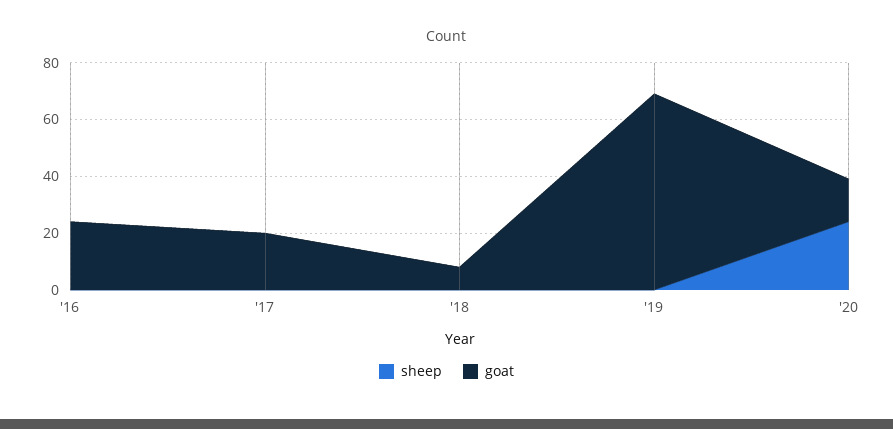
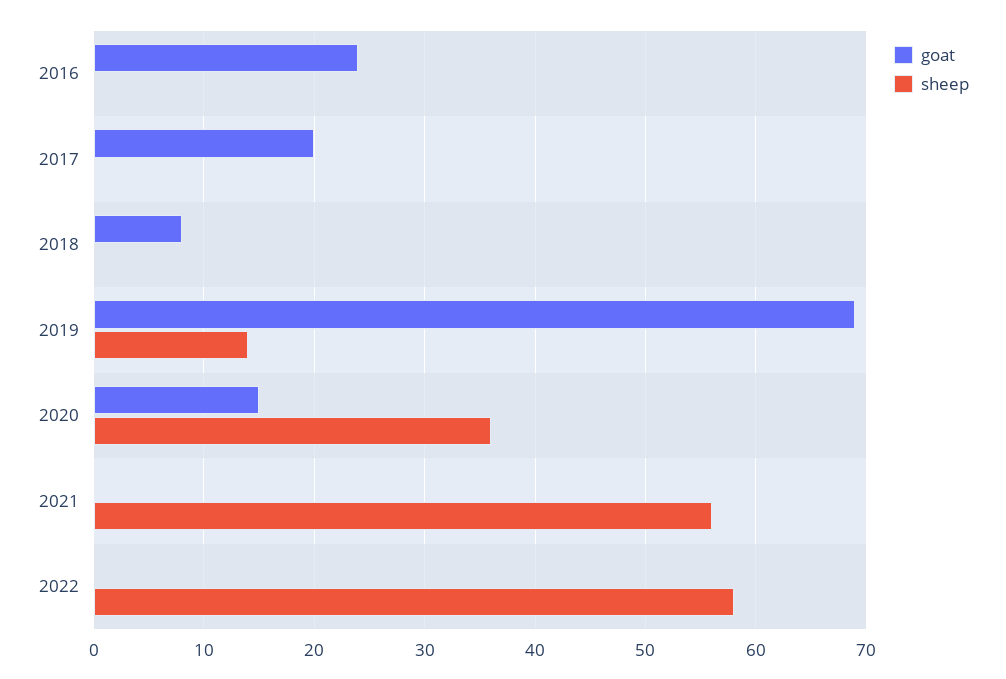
sheep, '19: 0 -> 14
sheep, '20: 25 -> 36
goat, 2021: none -> 0
sheep, 2021: none -> 56
goat, 2022: none -> 0
sheep, 2022: none -> 58

